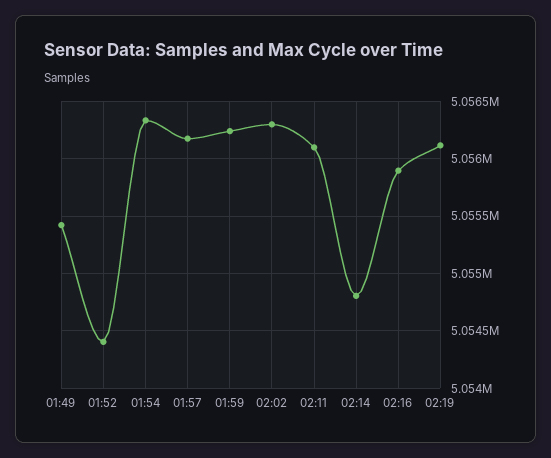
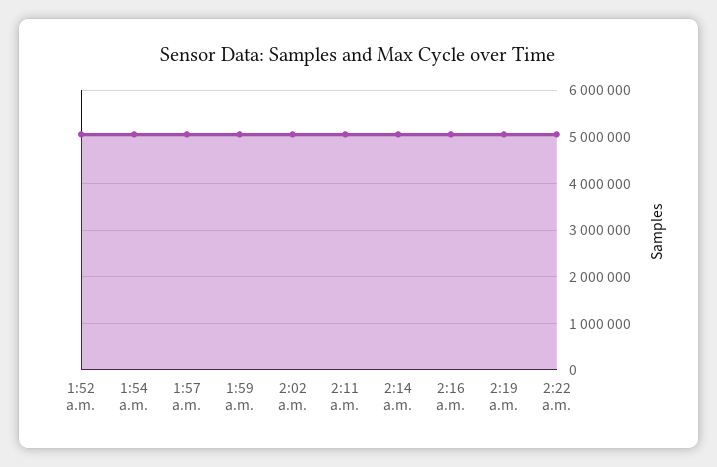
01:49: 5055400 -> none
2:22 a.m.: none -> 5000000

